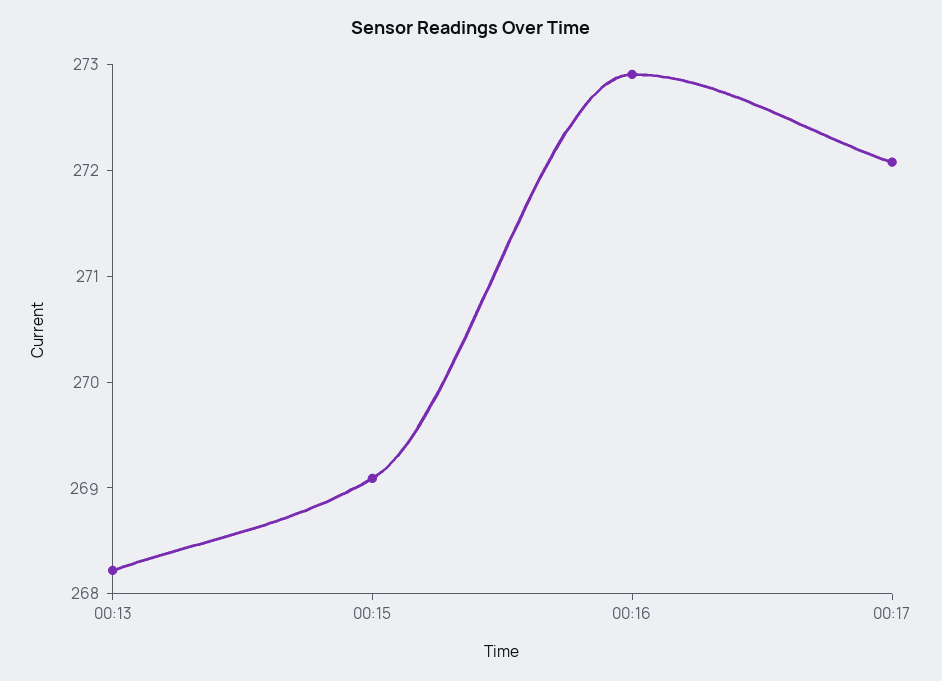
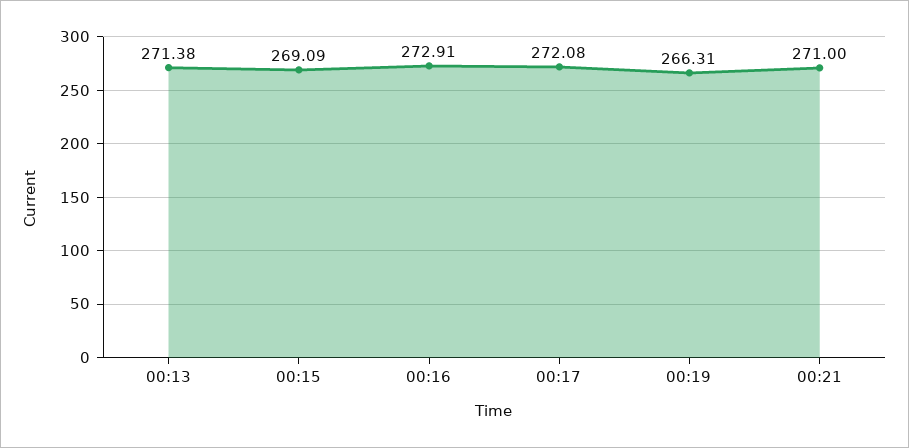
00:13: 268.2 -> 271.38
00:19: none -> 266.31
00:21: none -> 271

